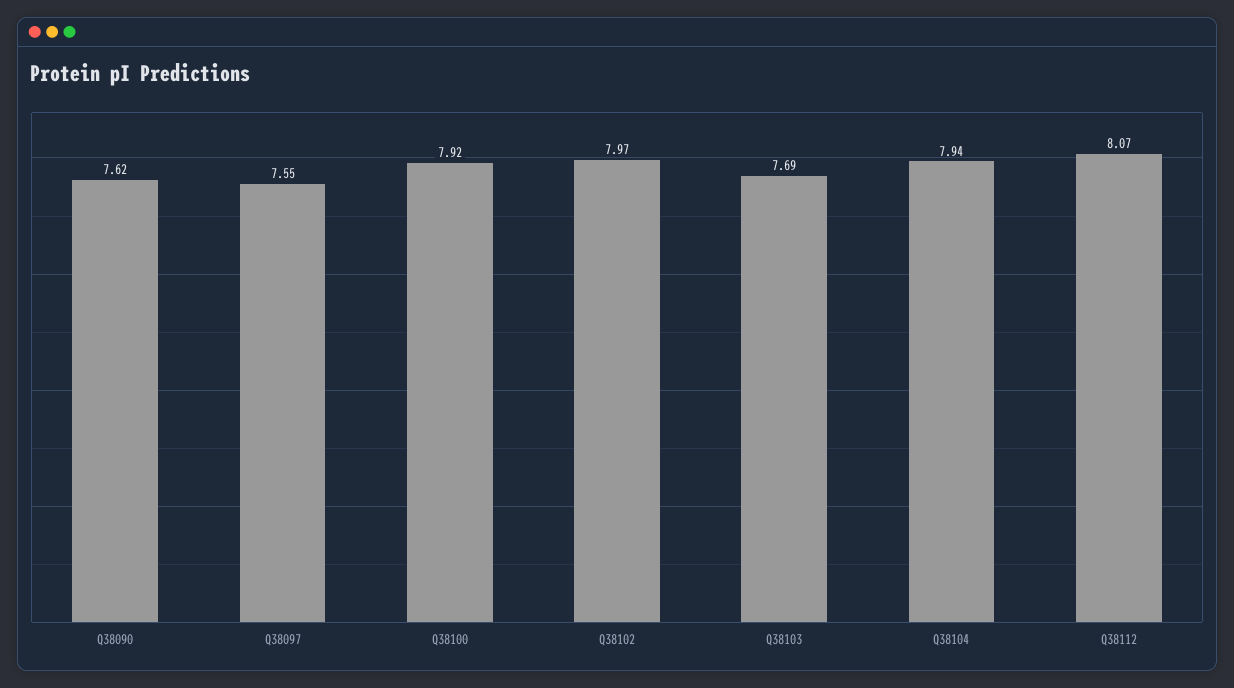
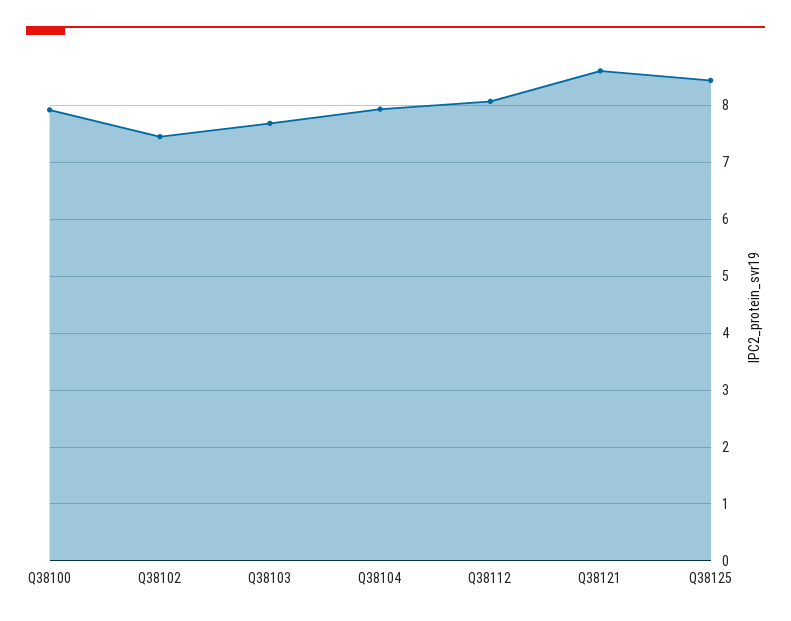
Q38090: 7.62 -> none
Q38097: 7.55 -> none
Q38102: 7.97 -> 7.4
Q38121: none -> 8.6
Q38125: none -> 8.4

